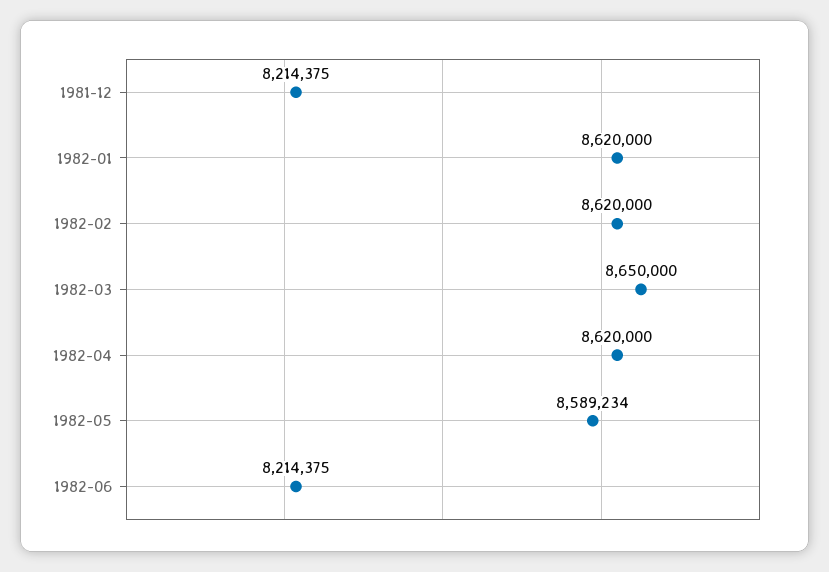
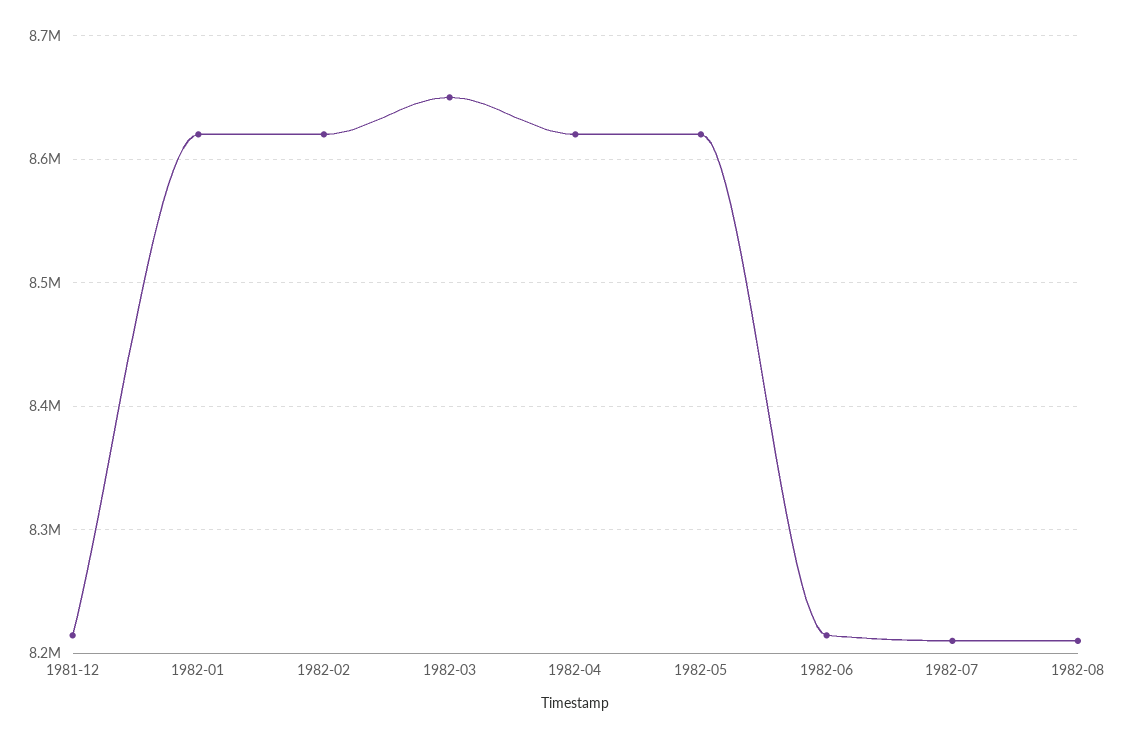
1982-05: 8589234 -> 8620000
1982-07: none -> 8210000
1982-08: none -> 8210000

